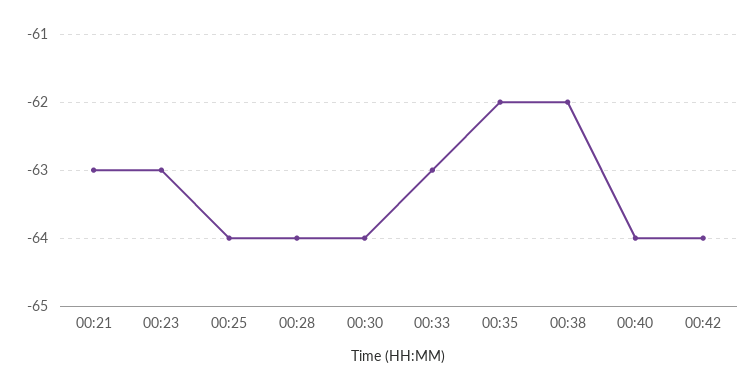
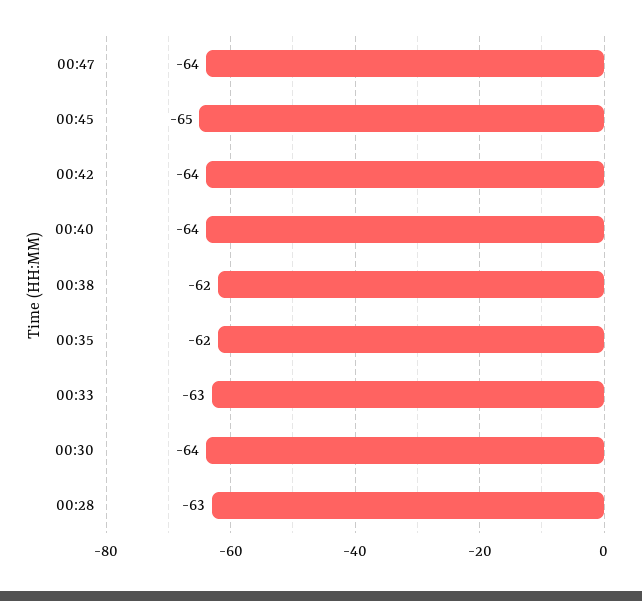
00:21: -63 -> none
00:23: -63 -> none
00:25: -64 -> none
00:28: -64 -> -63
00:47: none -> -64
00:45: none -> -65

